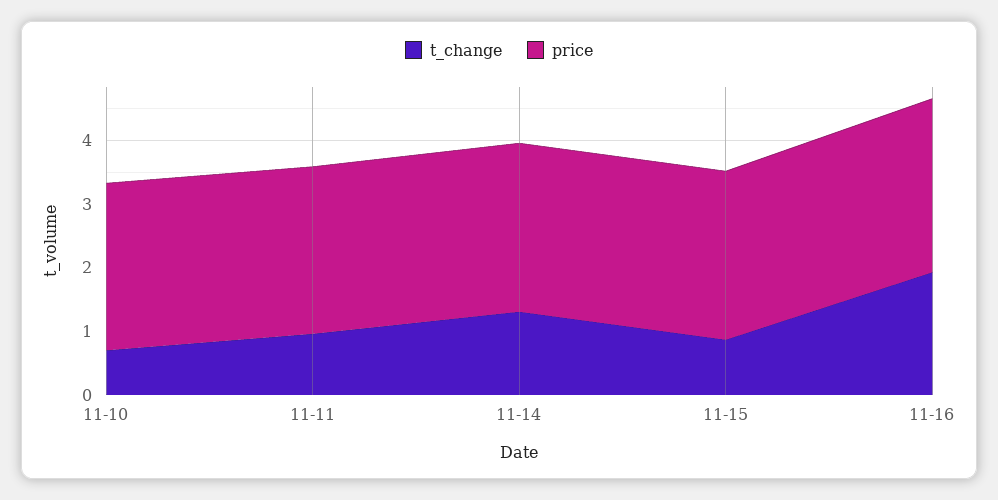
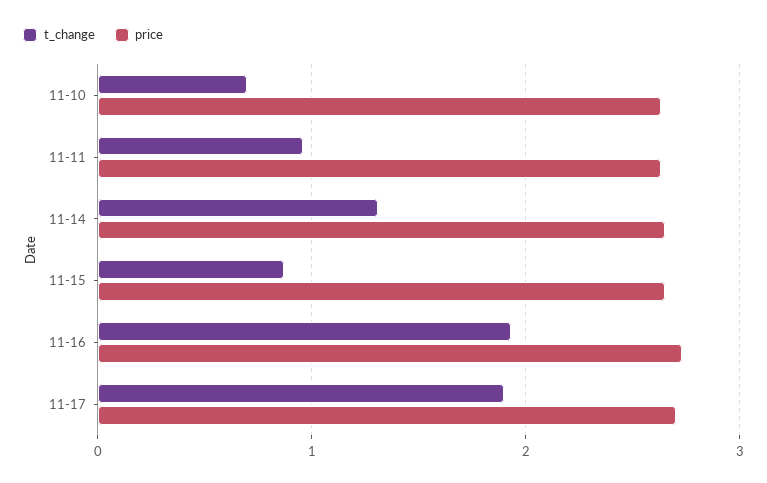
t_change, 11-17: none -> 1.9
price, 11-17: none -> 2.7

